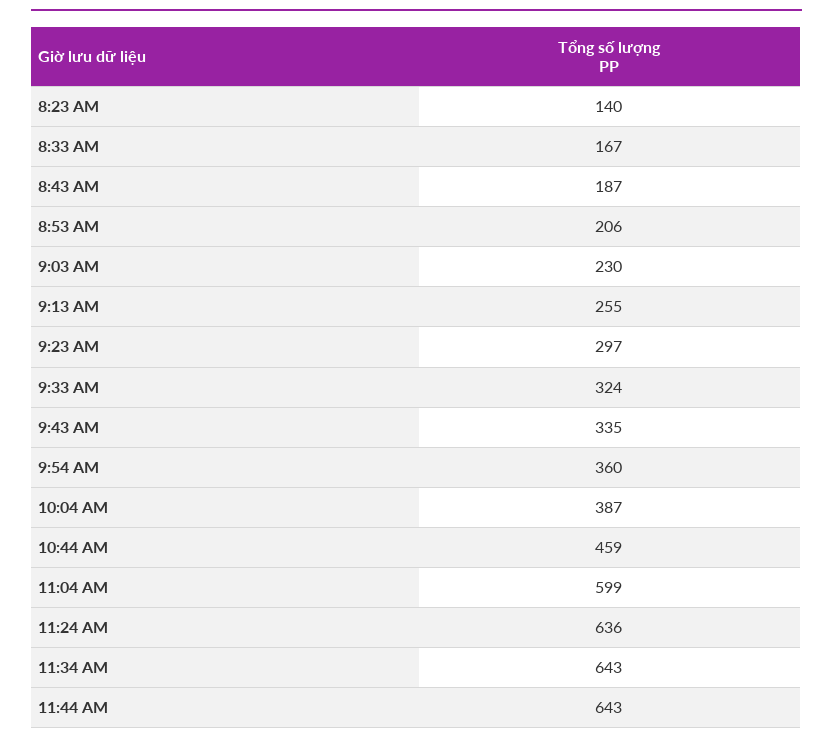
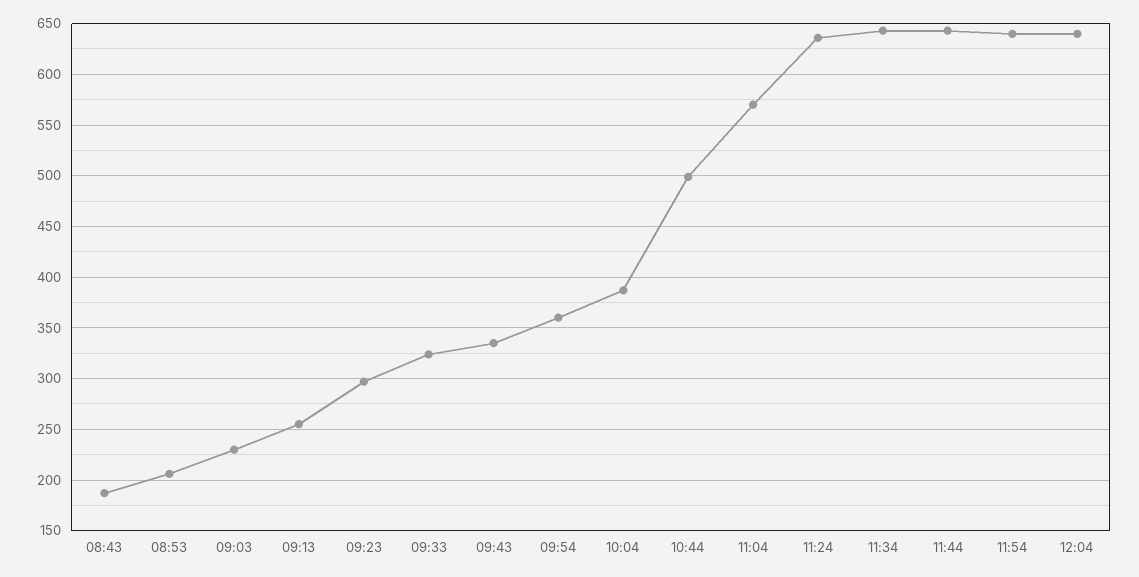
8:23 AM: 140 -> none
8:33 AM: 167 -> none
10:44 AM: 459 -> 500
11:04 AM: 599 -> 570
11:54: none -> 640
12:04: none -> 640

